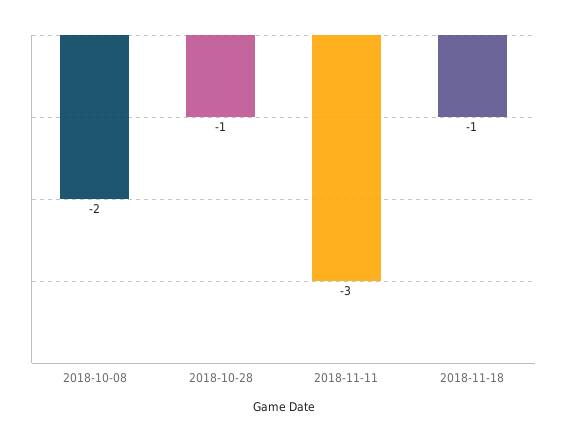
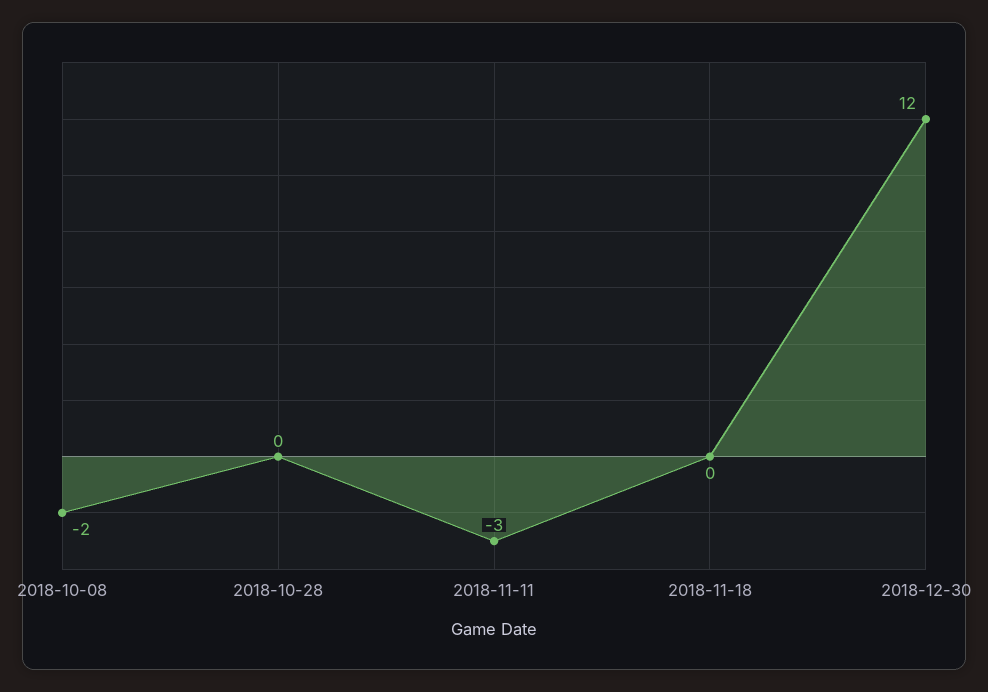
2018-10-28: -1 -> 0
2018-11-18: -1 -> 0
2018-12-30: none -> 12

